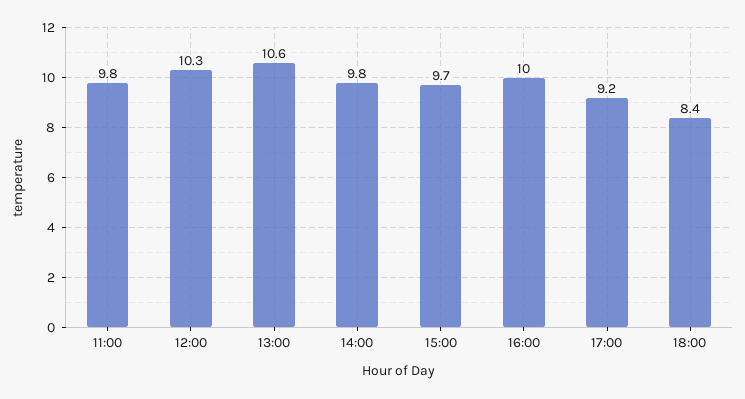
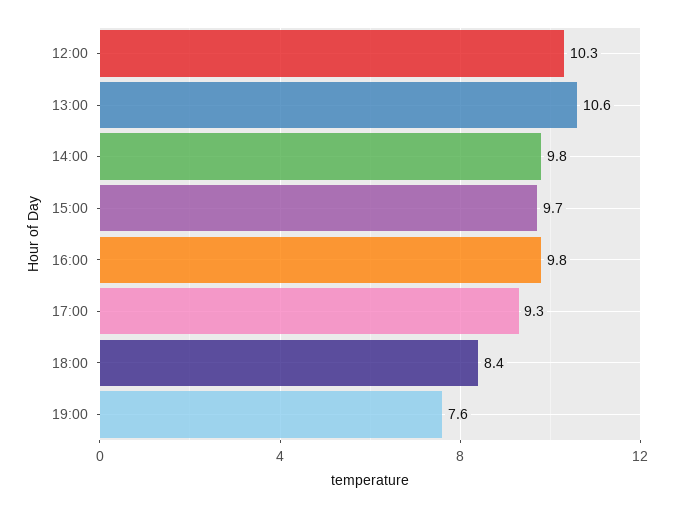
11:00: 9.8 -> none
16:00: 10 -> 9.8
17:00: 9.2 -> 9.3
19:00: none -> 7.6

